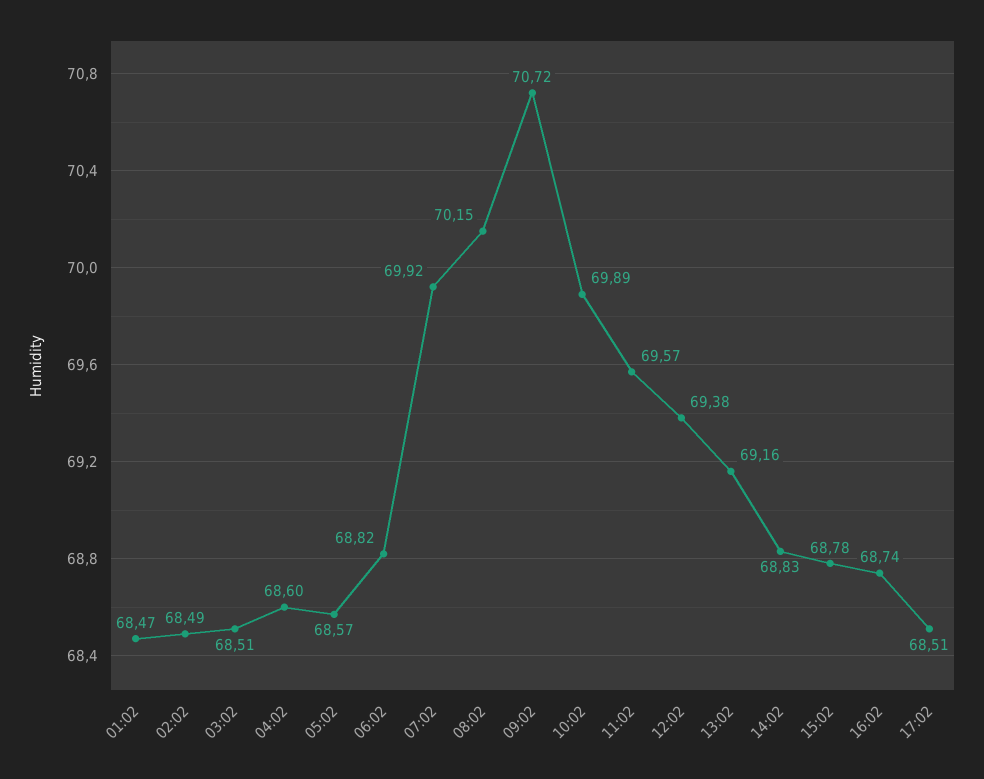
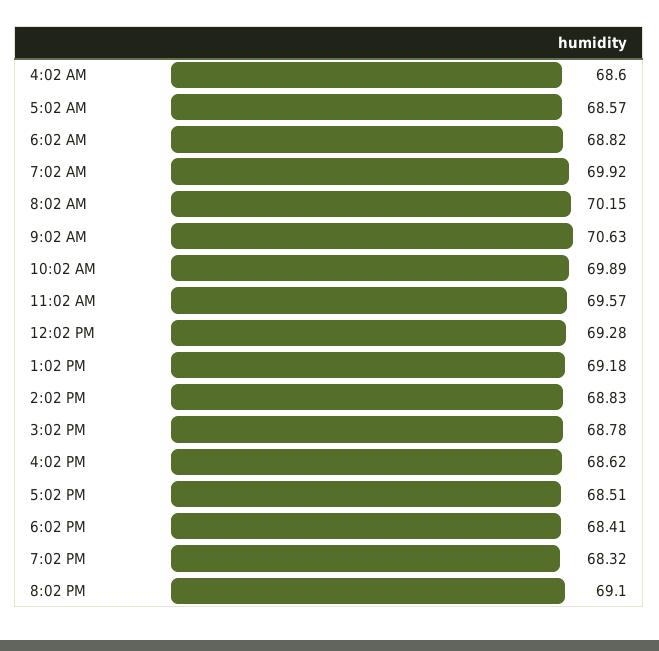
01:02: 68.47 -> none
02:02: 68.49 -> none
03:02: 68.51 -> none
09:02: 70.72 -> 70.63
12:02: 69.38 -> 69.28
13:02: 69.16 -> 69.18
16:02: 68.74 -> 68.62
6:02 PM: none -> 68.41
7:02 PM: none -> 68.32
8:02 PM: none -> 69.1

